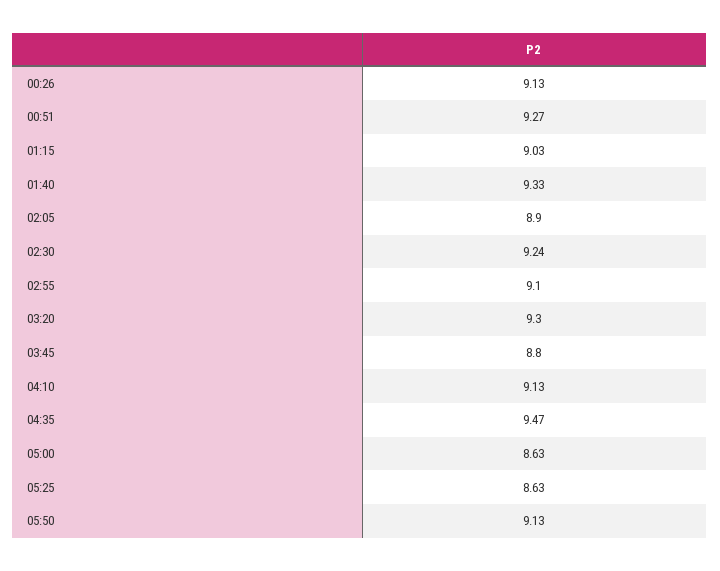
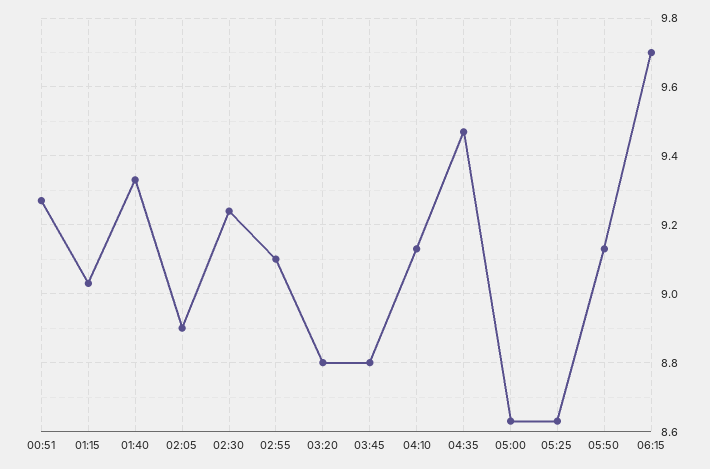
00:26: 9.13 -> none
03:20: 9.3 -> 8.8
06:15: none -> 9.7

